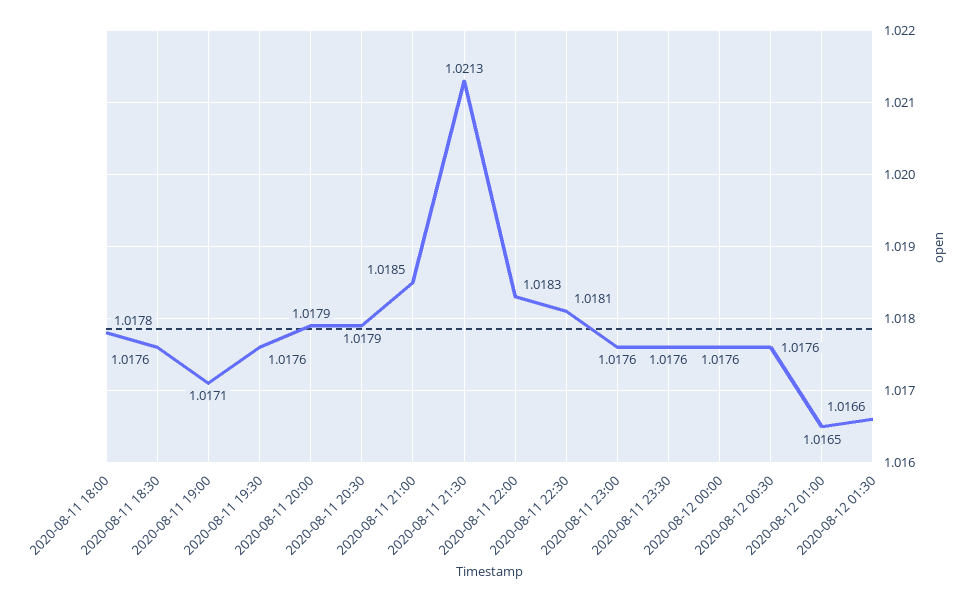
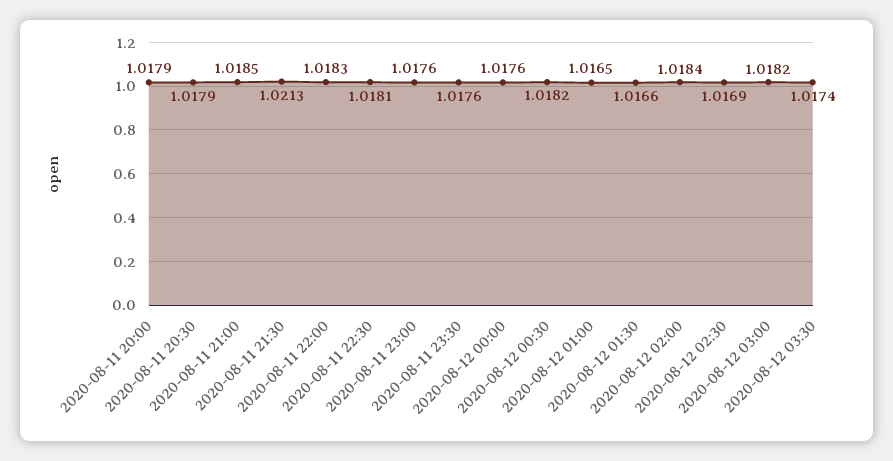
2020-08-11 18:00: 1.0178 -> none
2020-08-11 18:30: 1.0176 -> none
2020-08-11 19:00: 1.0171 -> none
2020-08-11 19:30: 1.0176 -> none
2020-08-12 00:30: 1.0176 -> 1.0182
2020-08-12 02:00: none -> 1.0184
2020-08-12 02:30: none -> 1.0169
2020-08-12 03:00: none -> 1.0182
2020-08-12 03:30: none -> 1.0174

